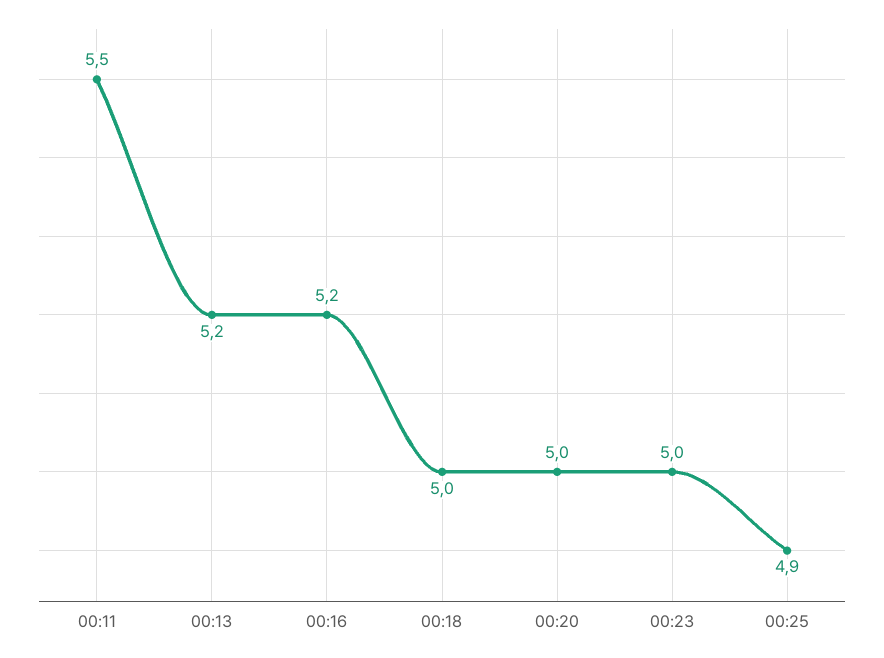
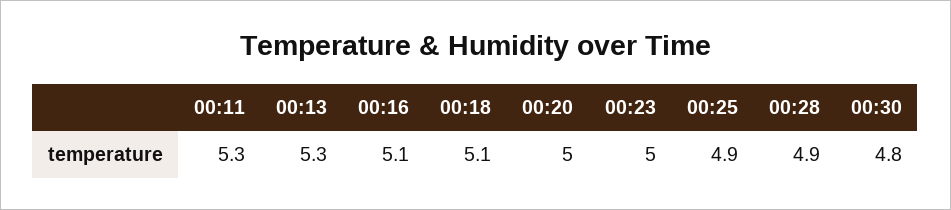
00:11: 5.5 -> 5.3
00:13: 5.2 -> 5.3
00:16: 5.2 -> 5.1
00:18: 5 -> 5.1
00:28: none -> 4.9
00:30: none -> 4.8

